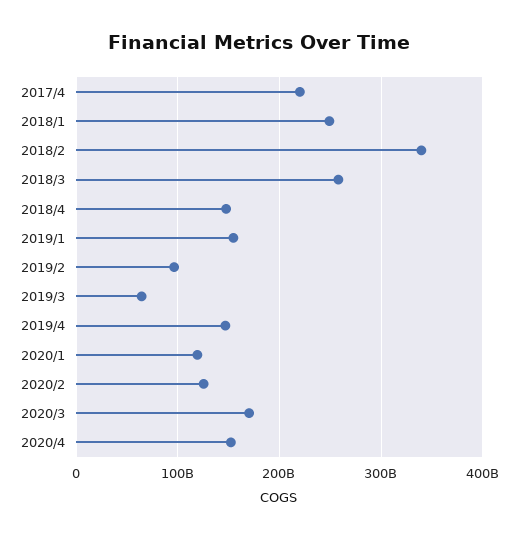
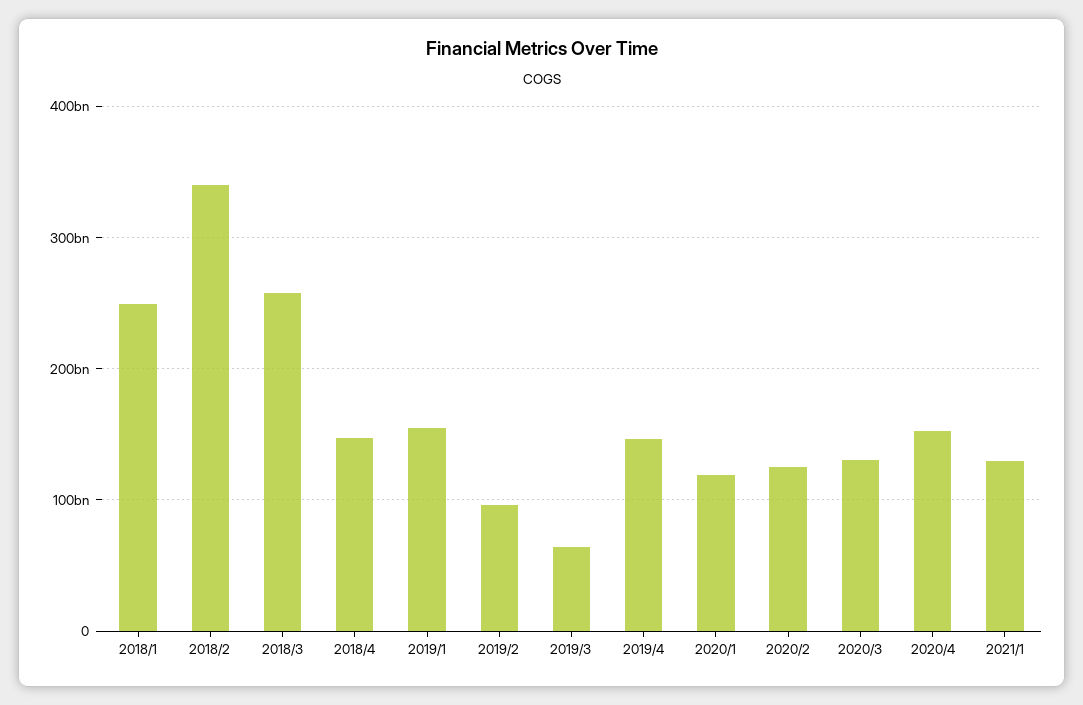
2017/4: 220000000000 -> none
2020/3: 170000000000 -> 130000000000
2021/1: none -> 130000000000

